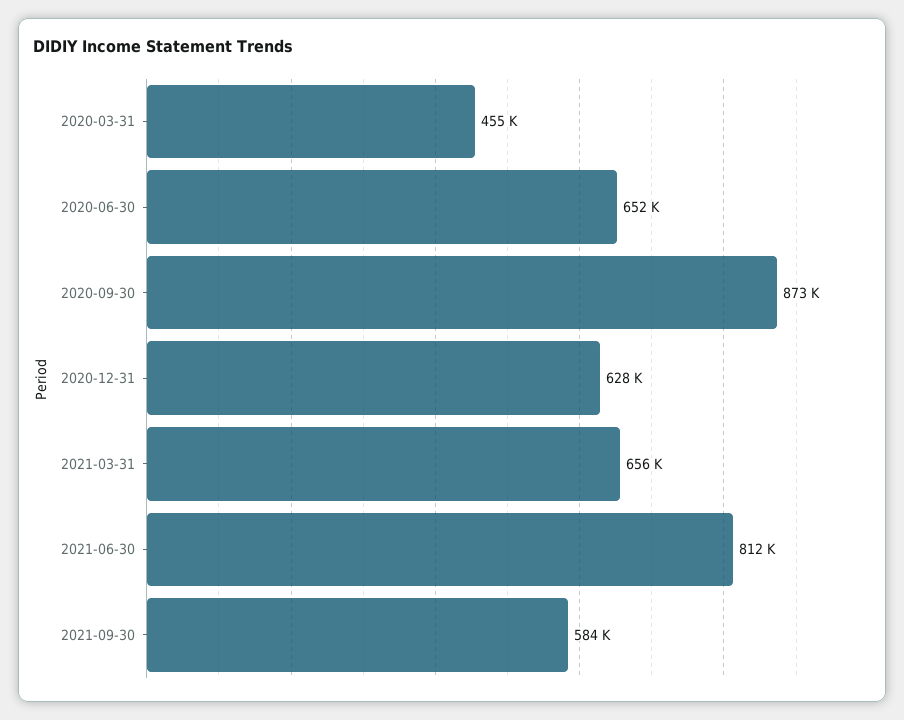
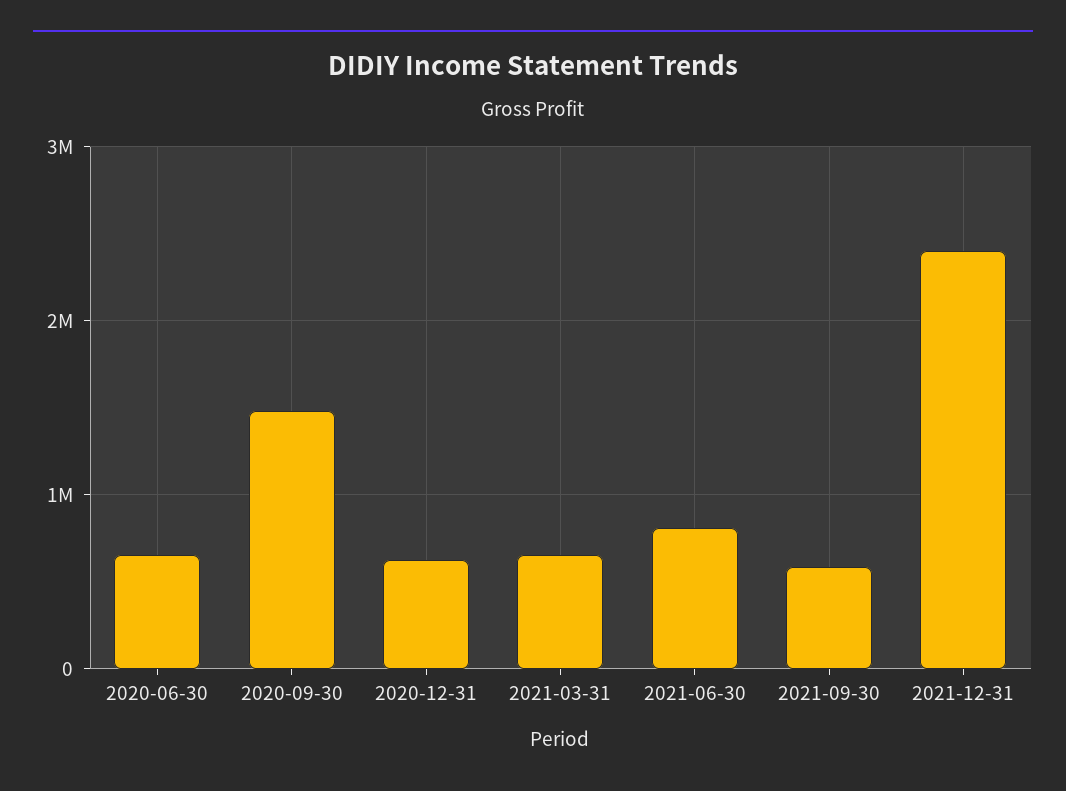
2020-03-31: 455000 -> none
2020-09-30: 873000 -> 1500000
2021-12-31: none -> 2400000

